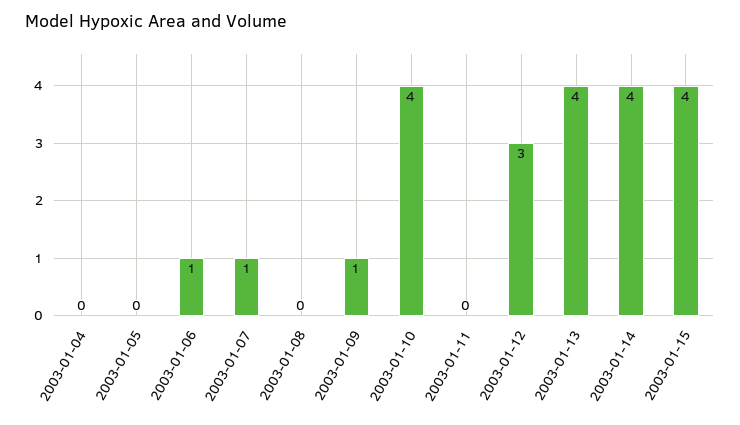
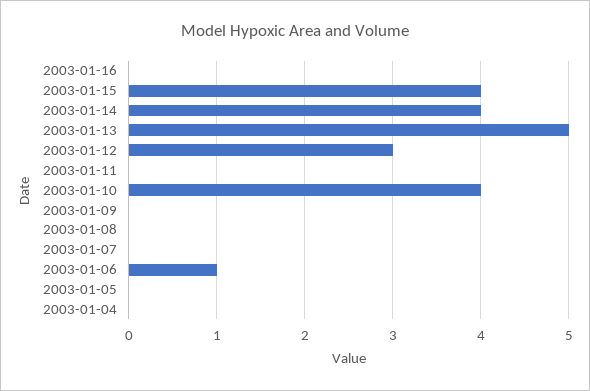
2003-01-07: 1 -> 0
2003-01-09: 1 -> 0
2003-01-13: 4 -> 5
2003-01-16: none -> 0

